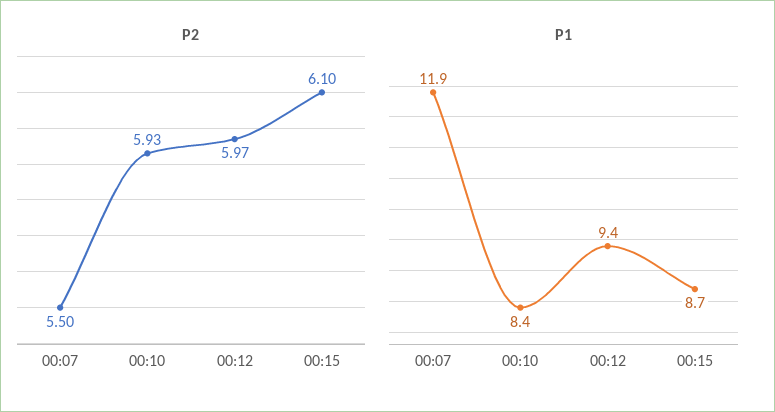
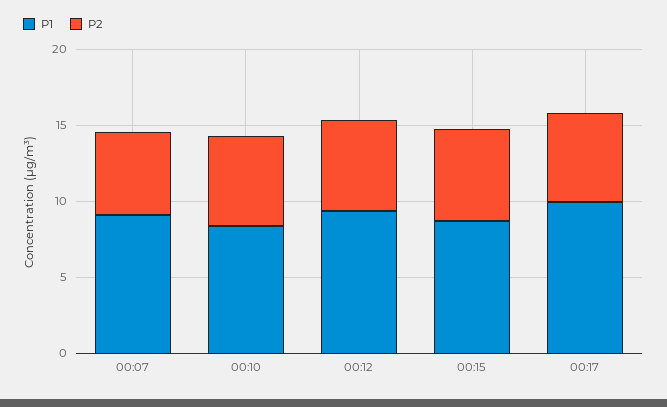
P1, 00:07: 11.9 -> 9
P1, 00:17: none -> 10
P2, 00:17: none -> 6

